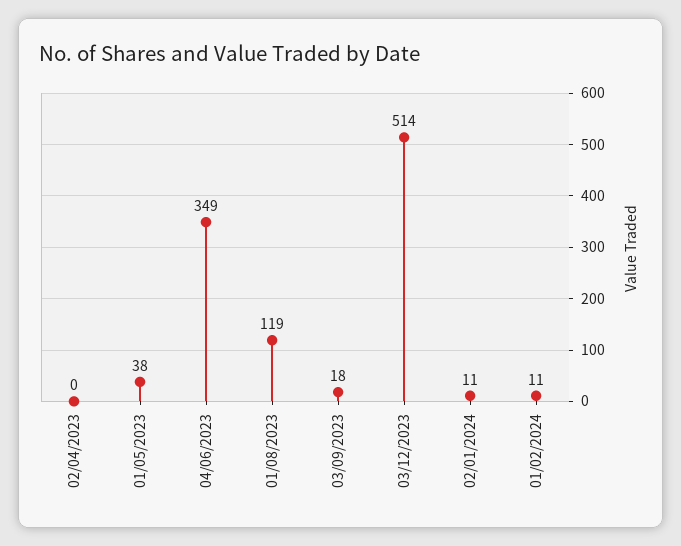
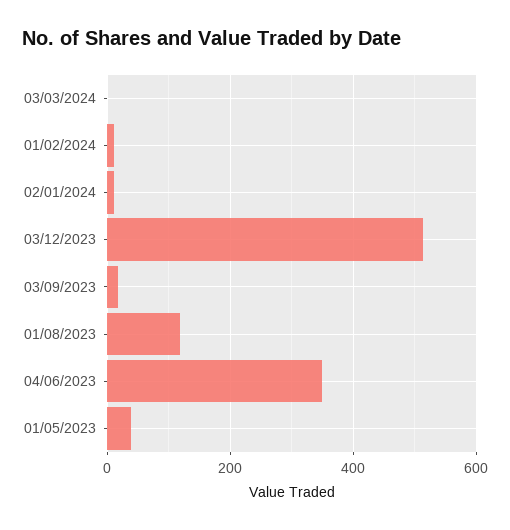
02/04/2023: 0 -> none
03/03/2024: none -> 0

